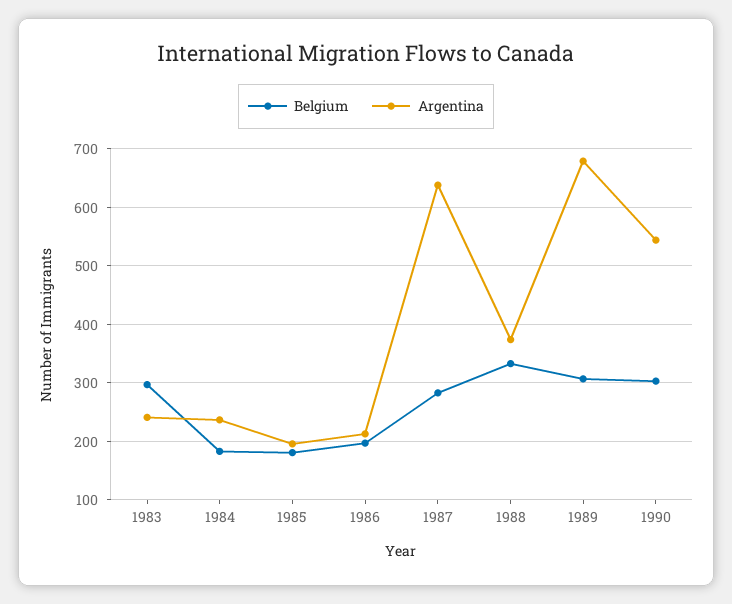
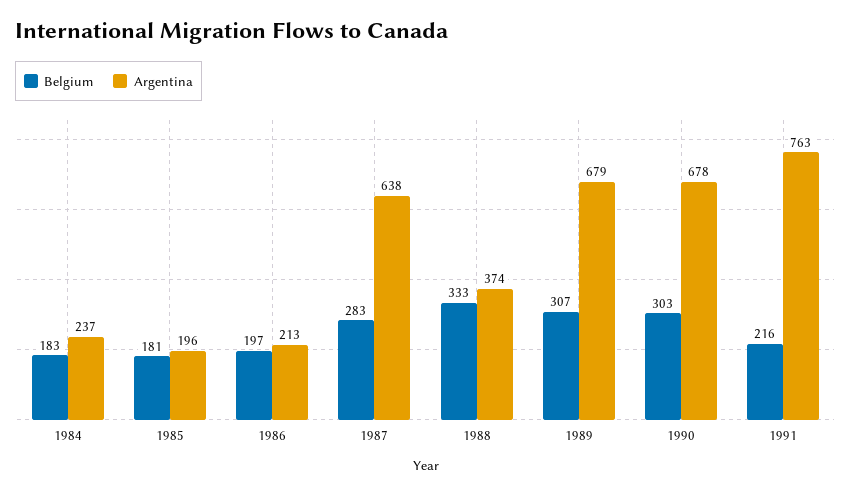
Belgium, 1983: 300 -> none
Argentina, 1983: 240 -> none
Argentina, 1990: 540 -> 678
Belgium, 1991: none -> 216
Argentina, 1991: none -> 763

